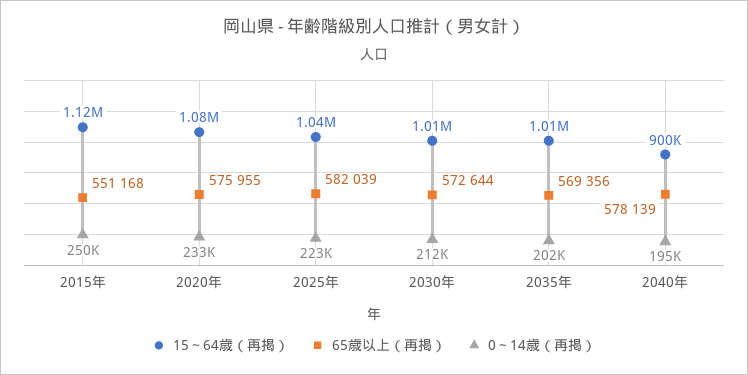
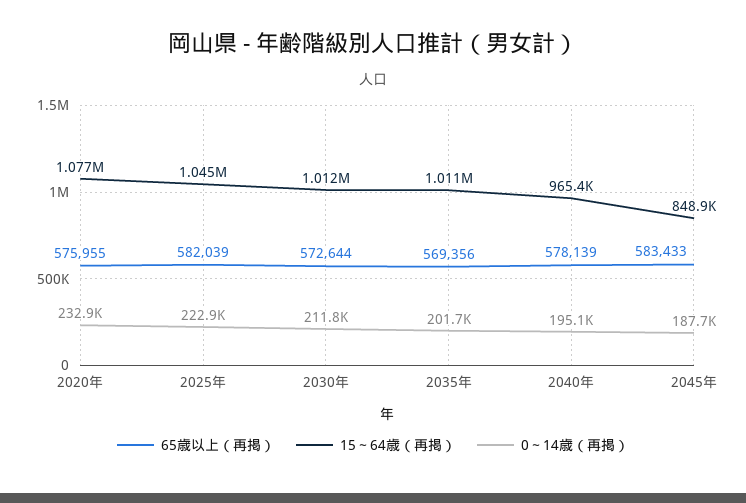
15～64歳（再掲）, 2015年: 1120000 -> none
65歳以上（再掲）, 2015年: 551168 -> none
0～14歳（再掲）, 2015年: 250000 -> none
15～64歳（再掲）, 2040年: 900000 -> 965400
65歳以上（再掲）, 2045年: none -> 583433
15～64歳（再掲）, 2045年: none -> 848900
0～14歳（再掲）, 2045年: none -> 187700

